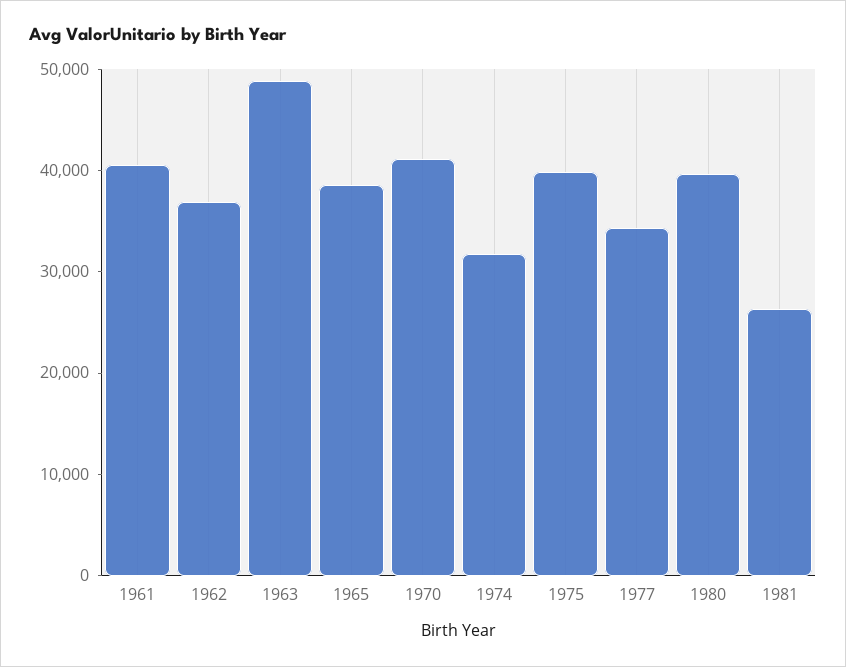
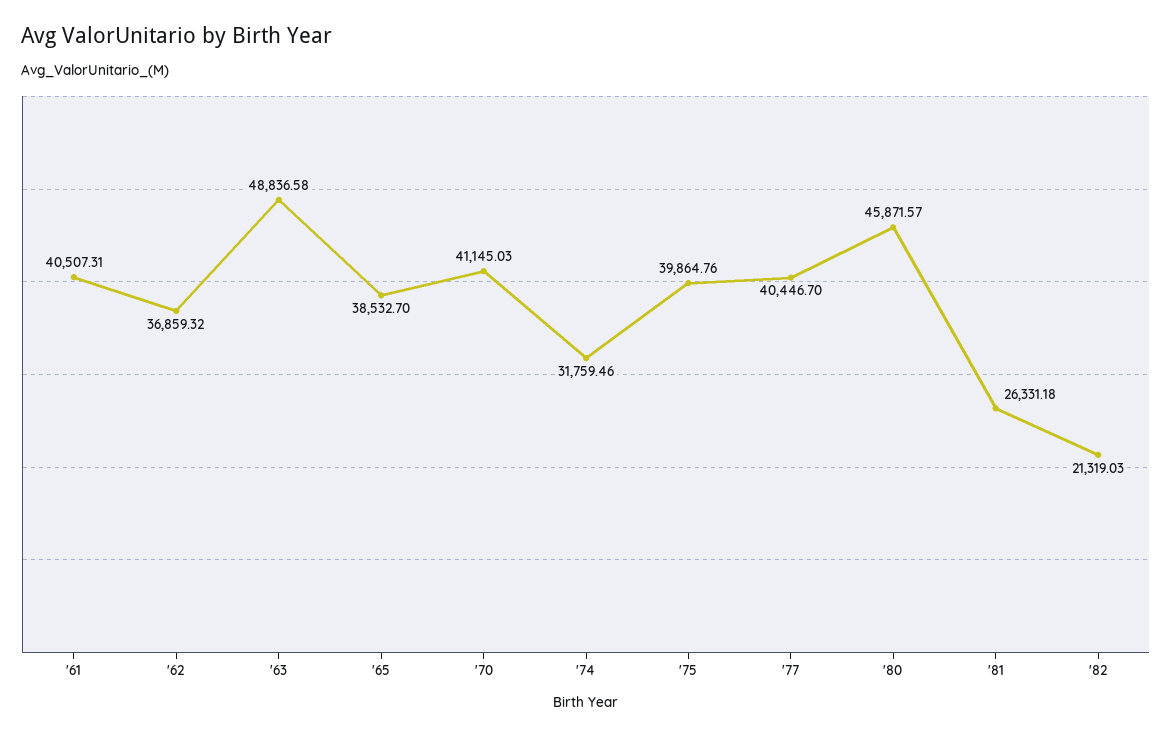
1977: 34000 -> 40446.7
1980: 40000 -> 45871.57
'82: none -> 21319.03

